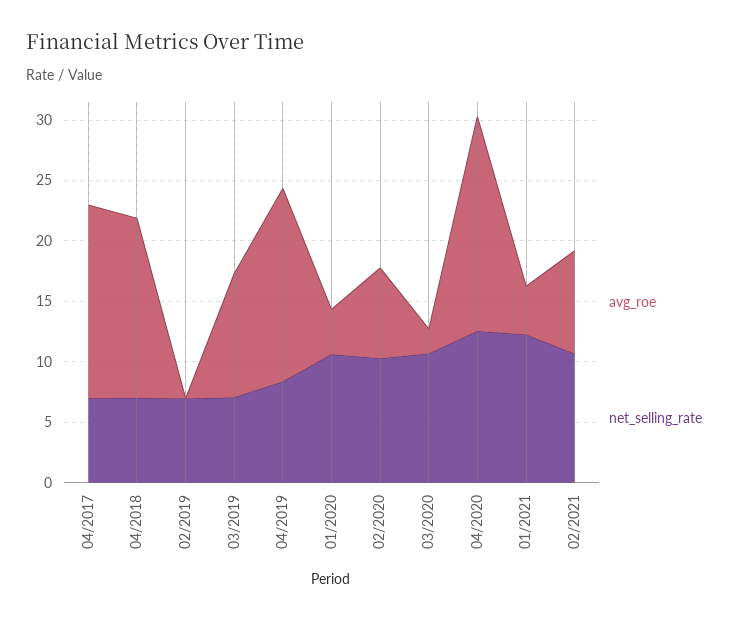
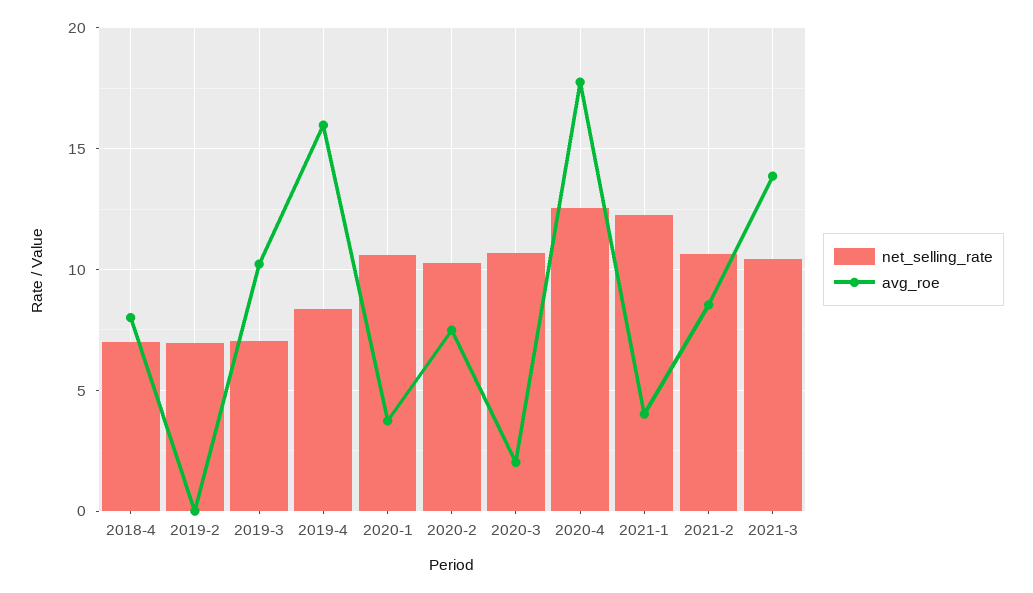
avg_roe, 04/2017: 16 -> none
net_selling_rate, 04/2017: 7 -> none
avg_roe, 04/2018: 15 -> 8
net_selling_rate, 2021-3: none -> 10.5
avg_roe, 2021-3: none -> 14

